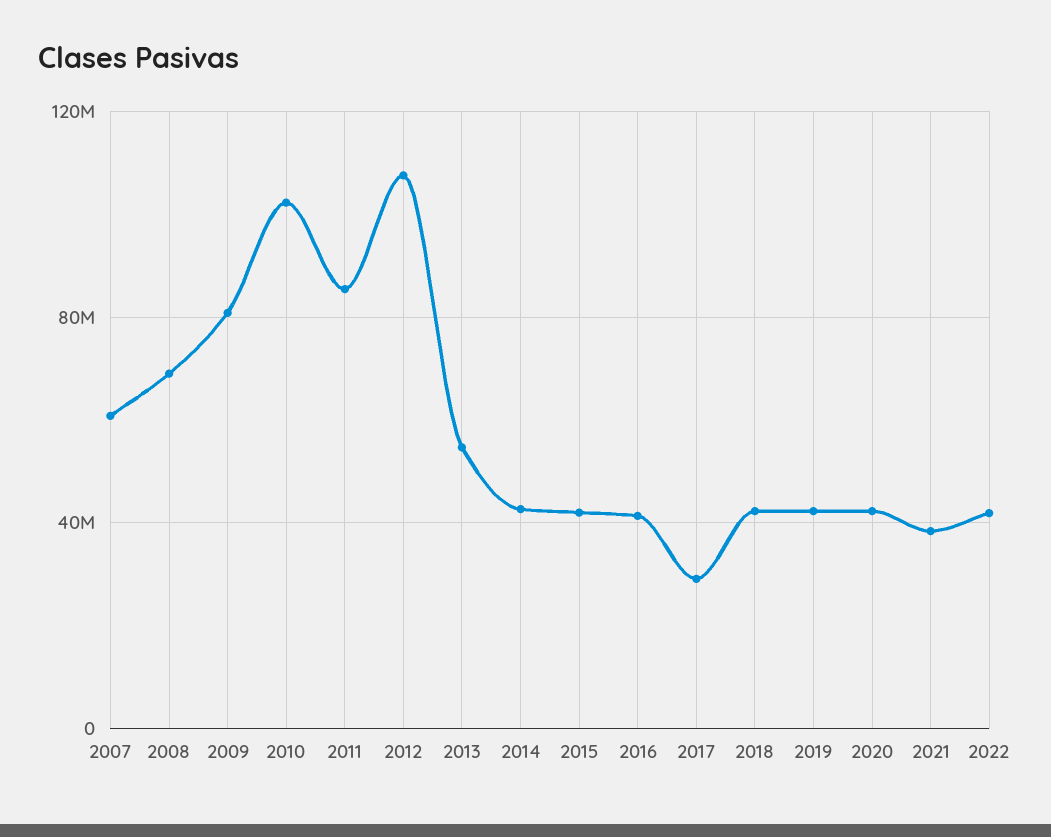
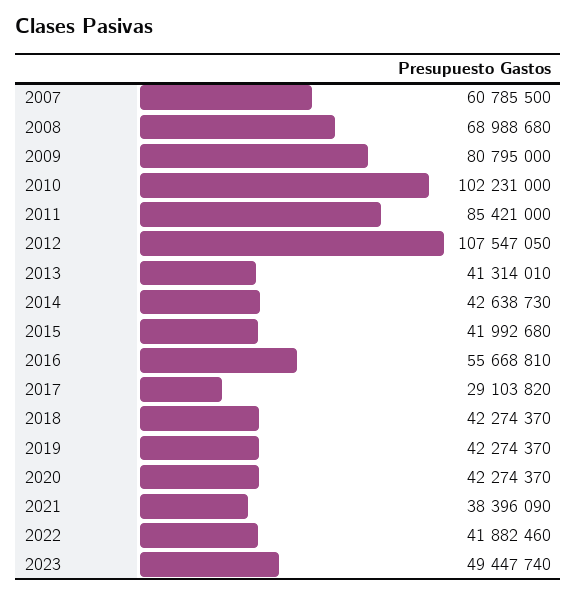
2013: 55000000 -> 41314010
2016: 40000000 -> 55668810
2023: none -> 49447740

